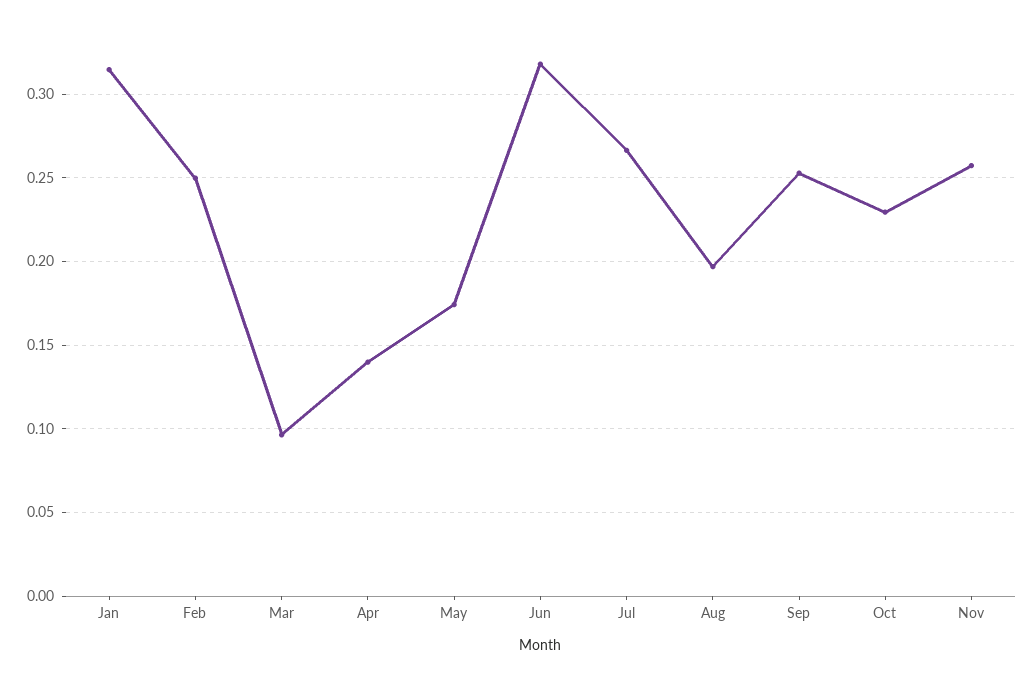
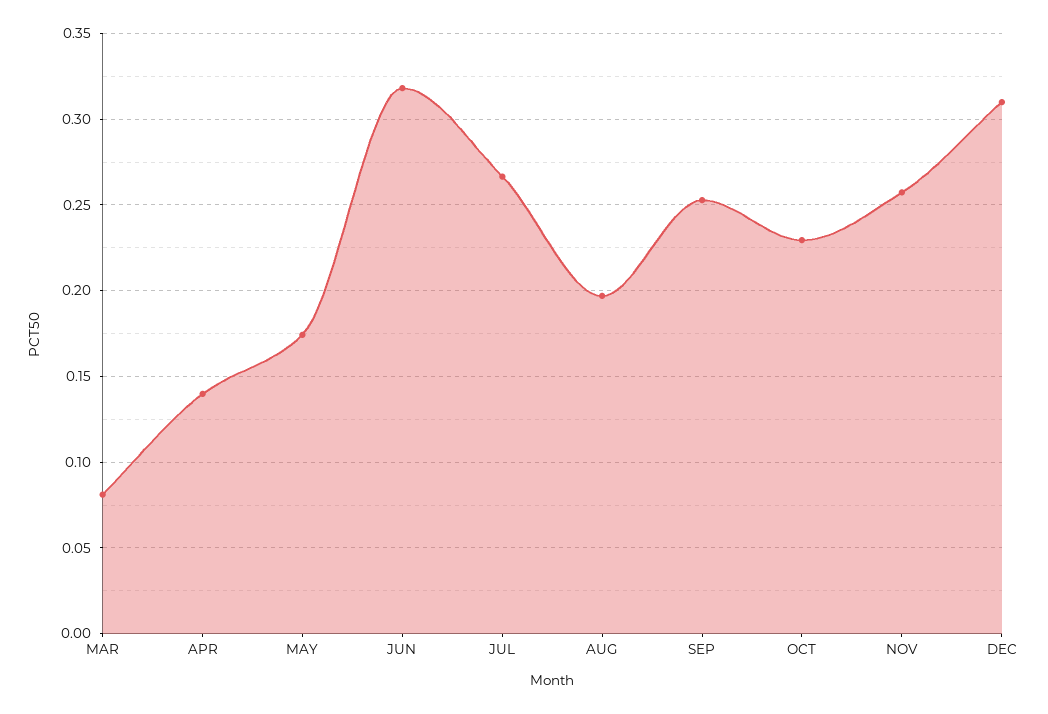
Jan: 0.315 -> none
Feb: 0.25 -> none
Mar: 0.095 -> 0.08
DEC: none -> 0.31

